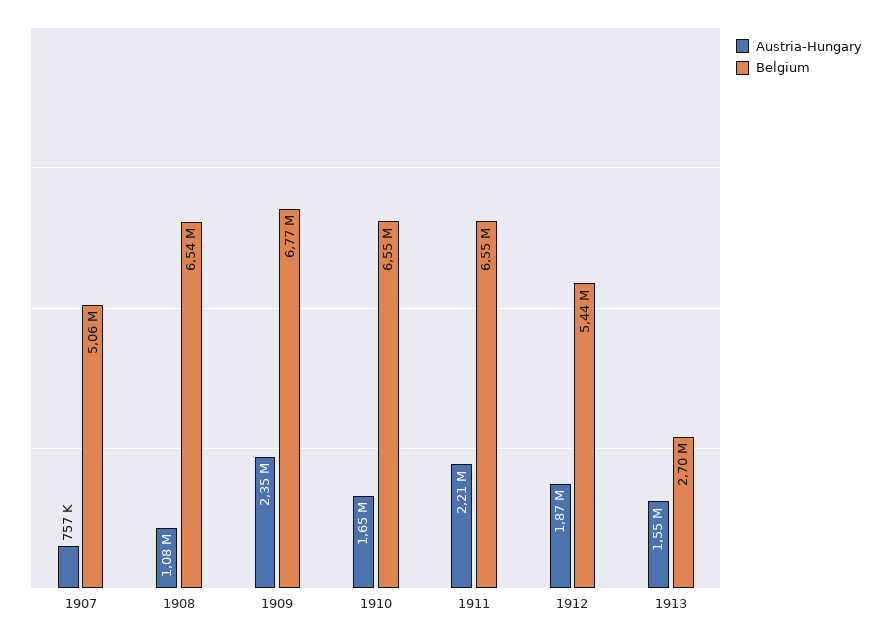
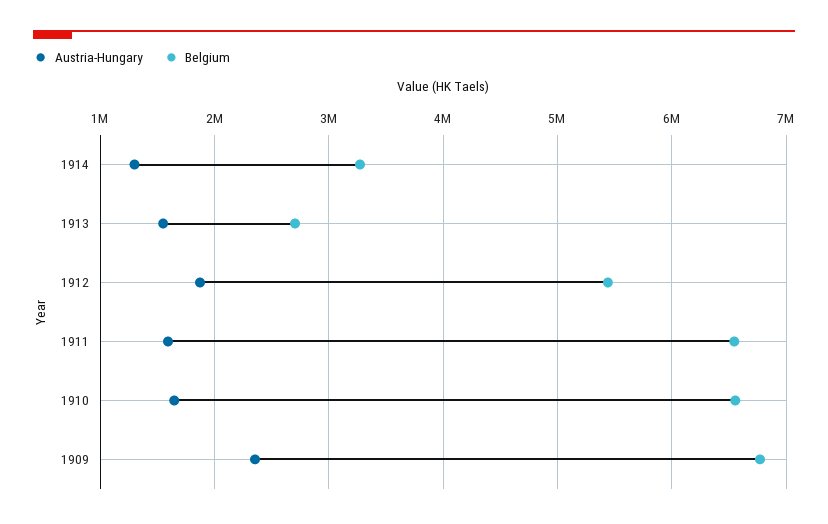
Austria-Hungary, 1907: 757000 -> none
Belgium, 1907: 5060000 -> none
Austria-Hungary, 1908: 1080000 -> none
Belgium, 1908: 6540000 -> none
Austria-Hungary, 1911: 2210000 -> 1600000
Austria-Hungary, 1914: none -> 1300000
Belgium, 1914: none -> 3300000

